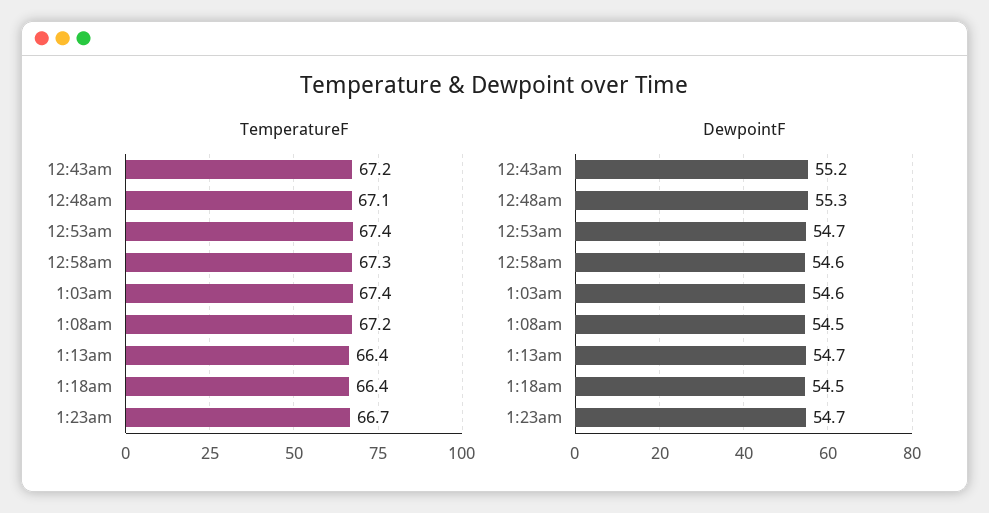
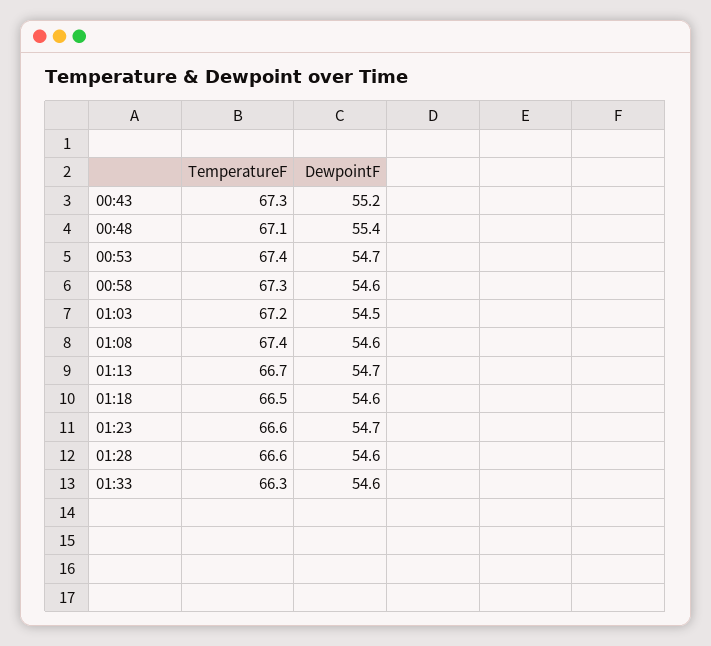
TemperatureF, 12:43am: 67.2 -> 67.3
TemperatureF, 1:03am: 67.4 -> 67.2
TemperatureF, 1:08am: 67.2 -> 67.4
TemperatureF, 1:13am: 66.4 -> 66.7
TemperatureF, 1:18am: 66.4 -> 66.5
TemperatureF, 1:23am: 66.7 -> 66.6
DewpointF, 12:48am: 55.3 -> 55.4
DewpointF, 1:03am: 54.6 -> 54.5
DewpointF, 1:08am: 54.5 -> 54.6
DewpointF, 1:18am: 54.5 -> 54.6
TemperatureF, 01:28: none -> 66.6
DewpointF, 01:28: none -> 54.6
TemperatureF, 01:33: none -> 66.3
DewpointF, 01:33: none -> 54.6

